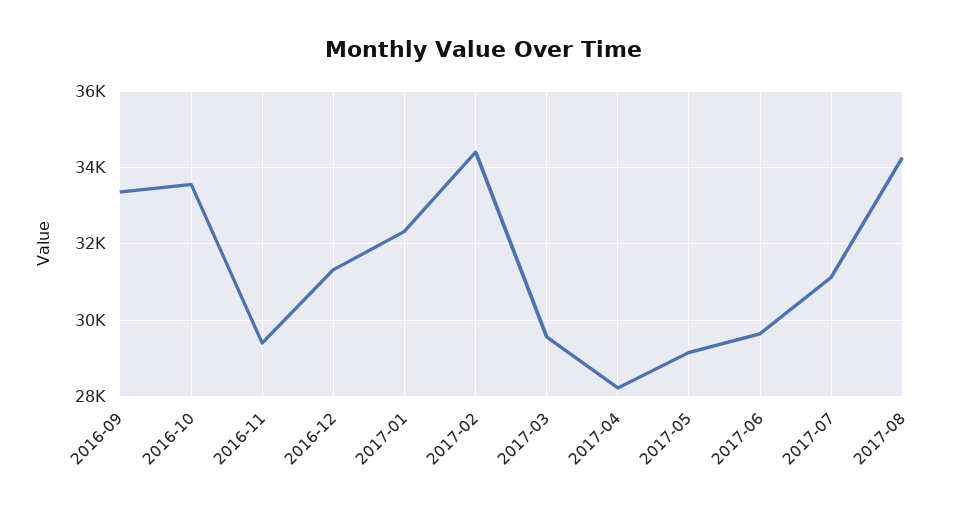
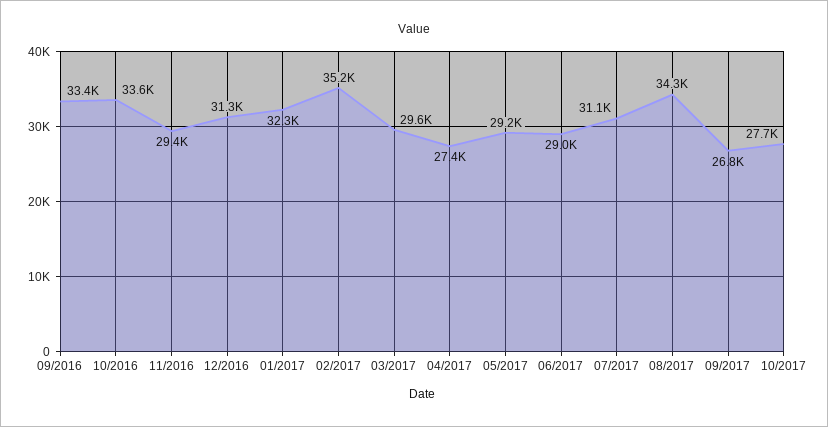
2017-02: 34400 -> 35200
2017-04: 28200 -> 27400
2017-06: 29600 -> 29000
09/2017: none -> 26800
10/2017: none -> 27700

